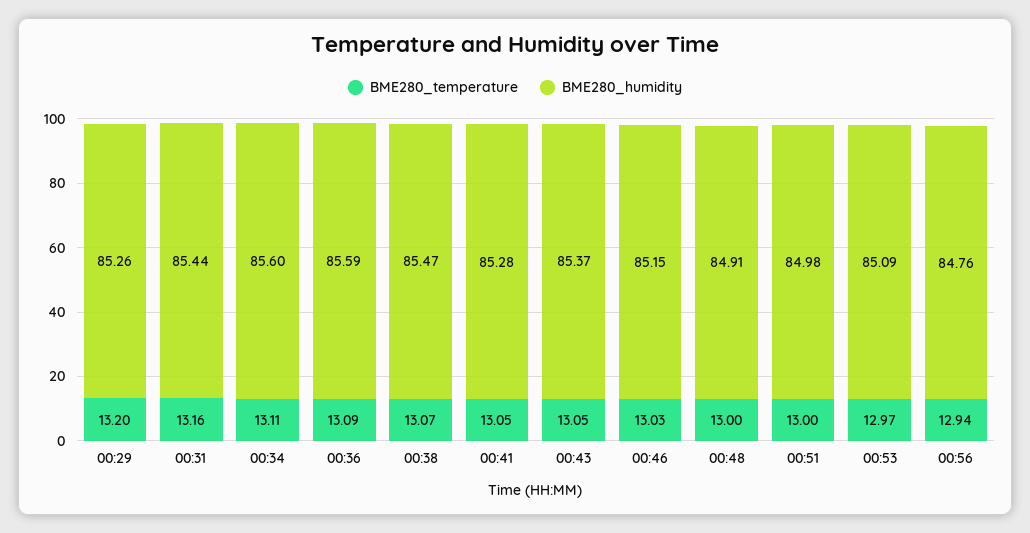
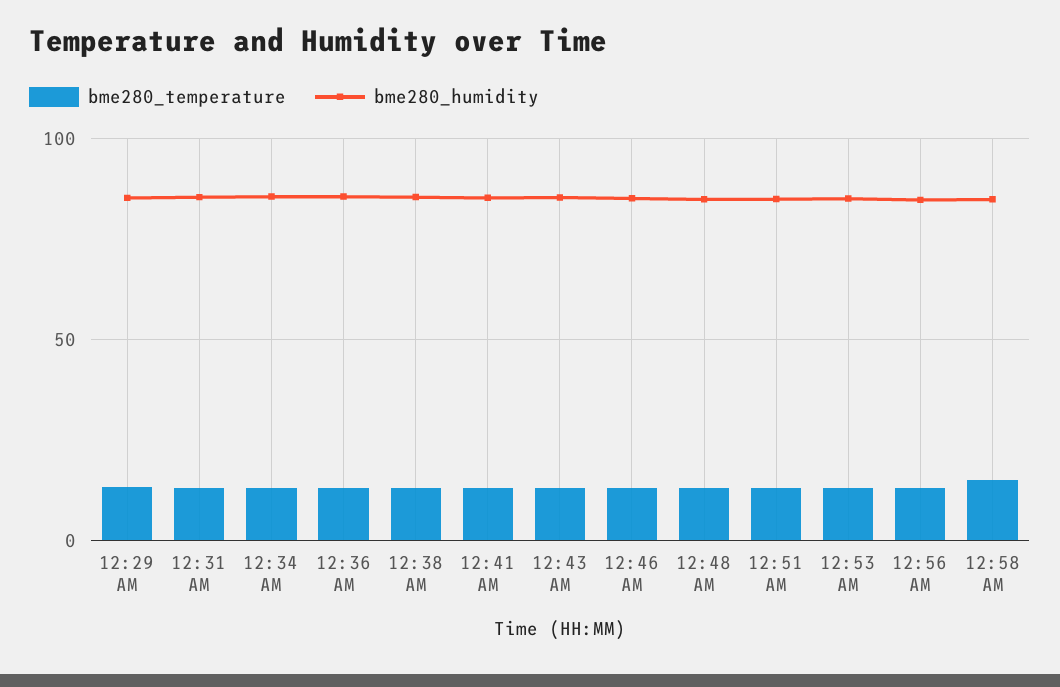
BME280_temperature, 12:58 AM: none -> 15
BME280_humidity, 12:58 AM: none -> 85

